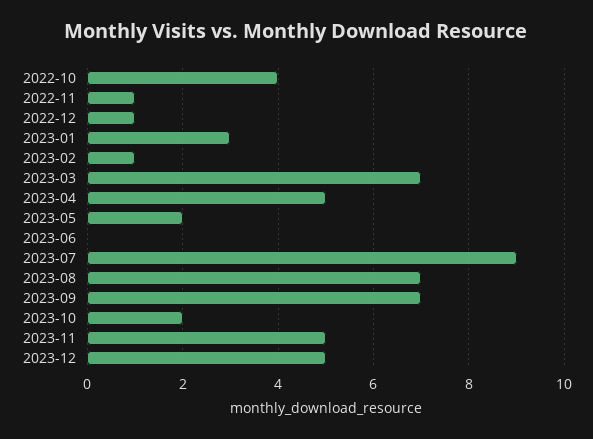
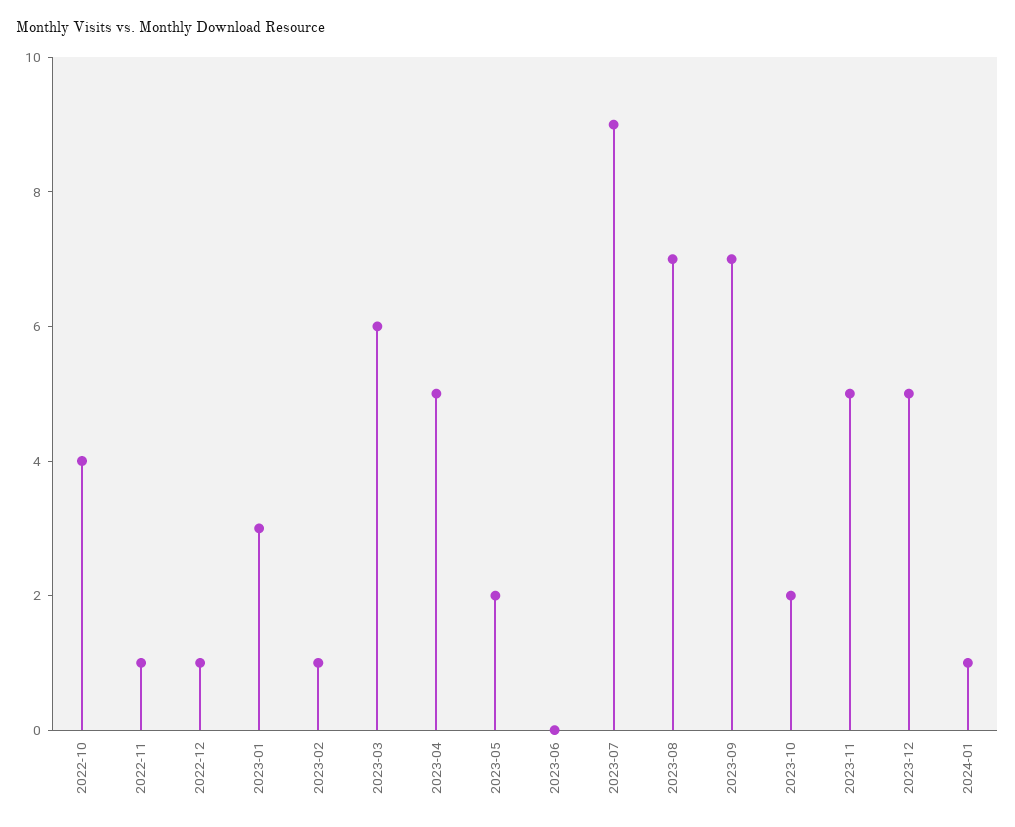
2023-03: 7 -> 6
2024-01: none -> 1

